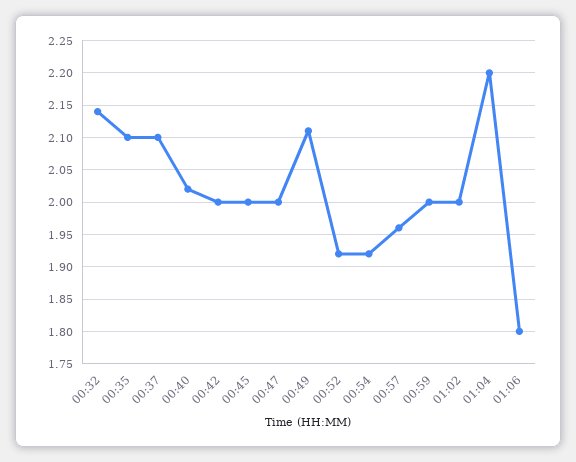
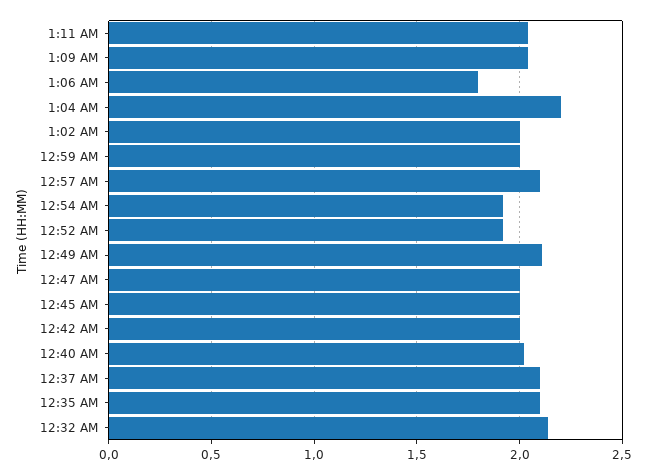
00:57: 1.96 -> 2.1
1:11 AM: none -> 2.05
1:09 AM: none -> 2.05

